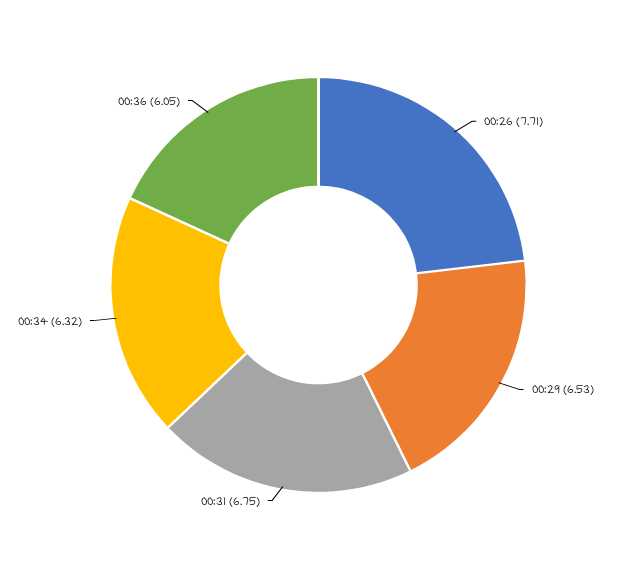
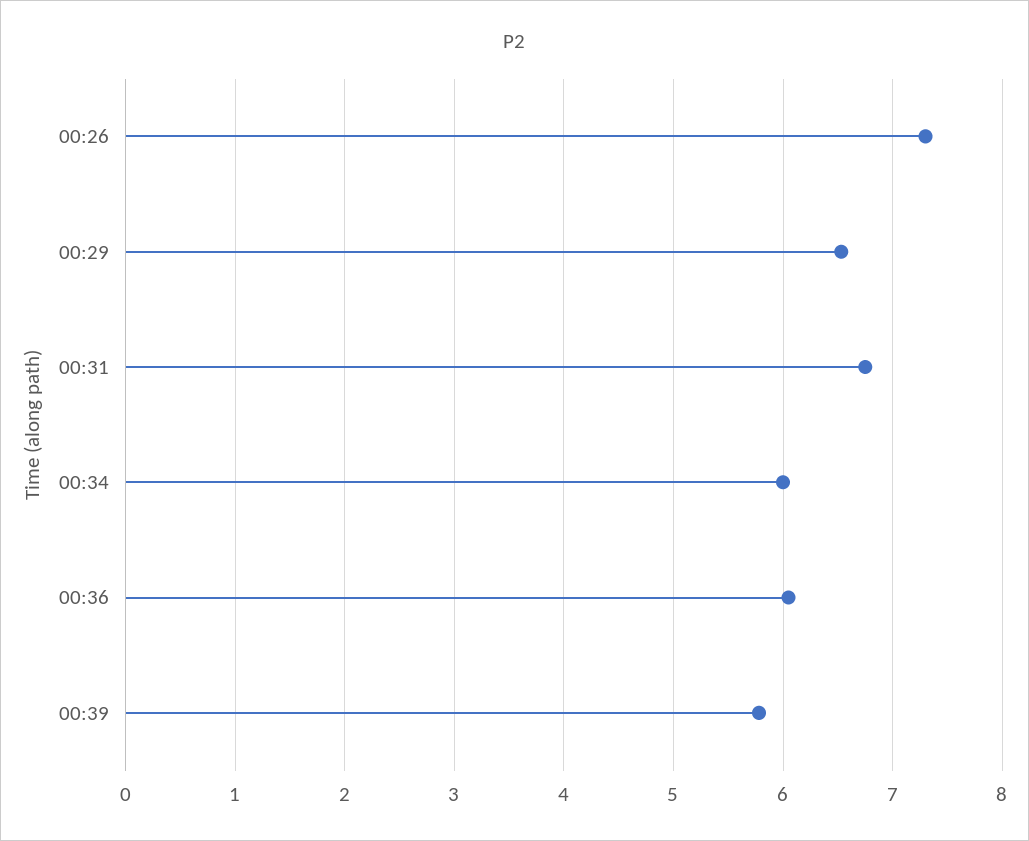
00:26: 7.71 -> 7.3
00:34: 6.32 -> 6
00:39: none -> 5.8

